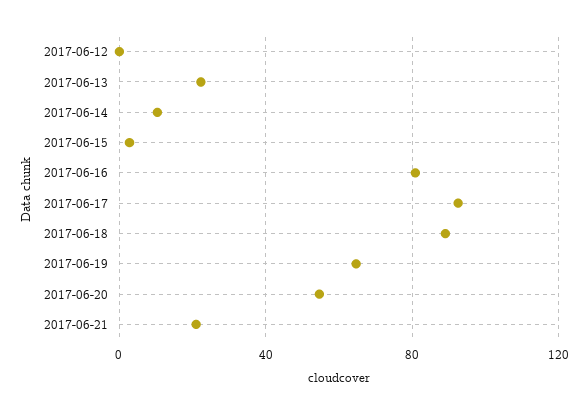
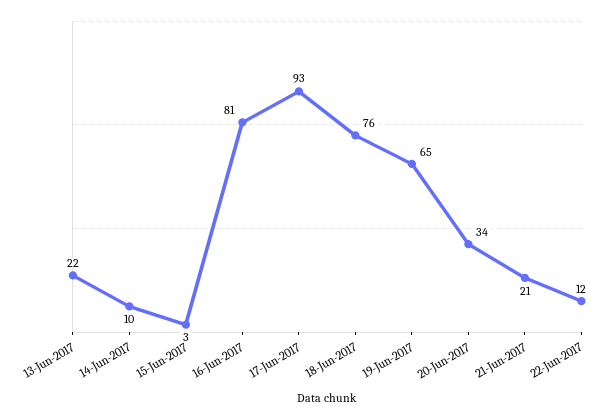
2017-06-12: 0 -> none
2017-06-18: 90 -> 76
2017-06-20: 55 -> 34
22-Jun-2017: none -> 12

